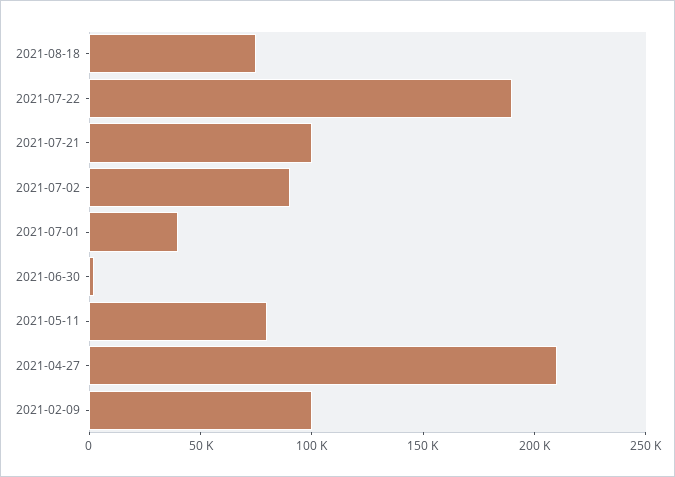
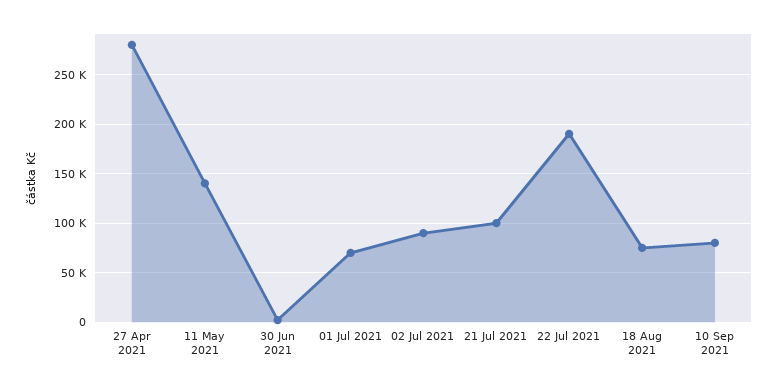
2021-07-01: 40000 -> 70000
2021-05-11: 80000 -> 140000
2021-04-27: 210000 -> 280000
2021-02-09: 100000 -> none
10 Sep 2021: none -> 80000

